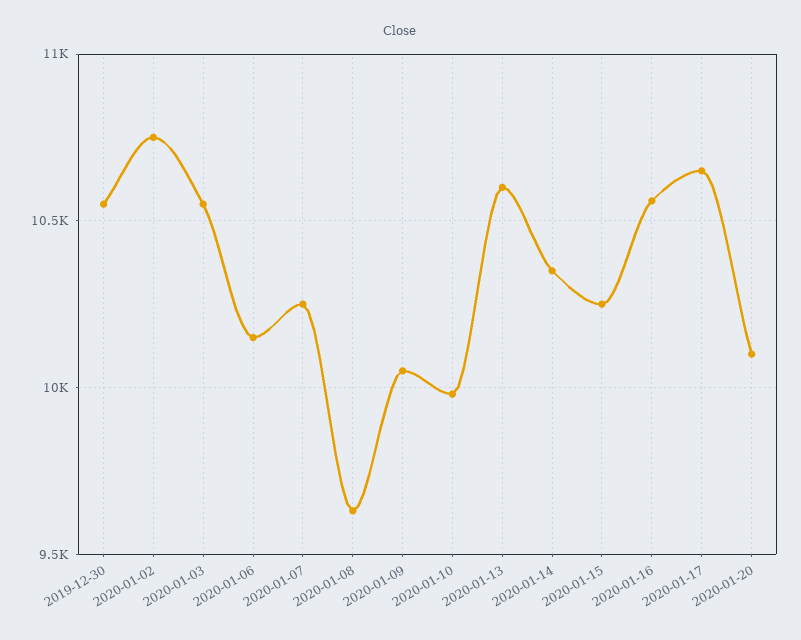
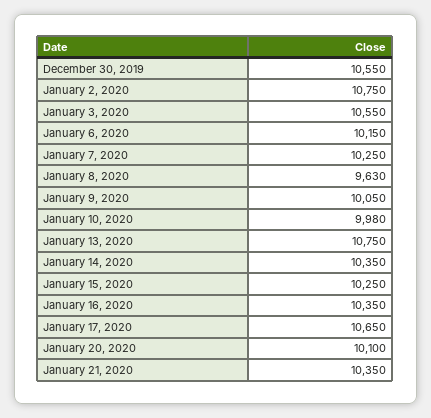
2020-01-13: 10600 -> 10750
2020-01-16: 10550 -> 10350
January 21, 2020: none -> 10350

